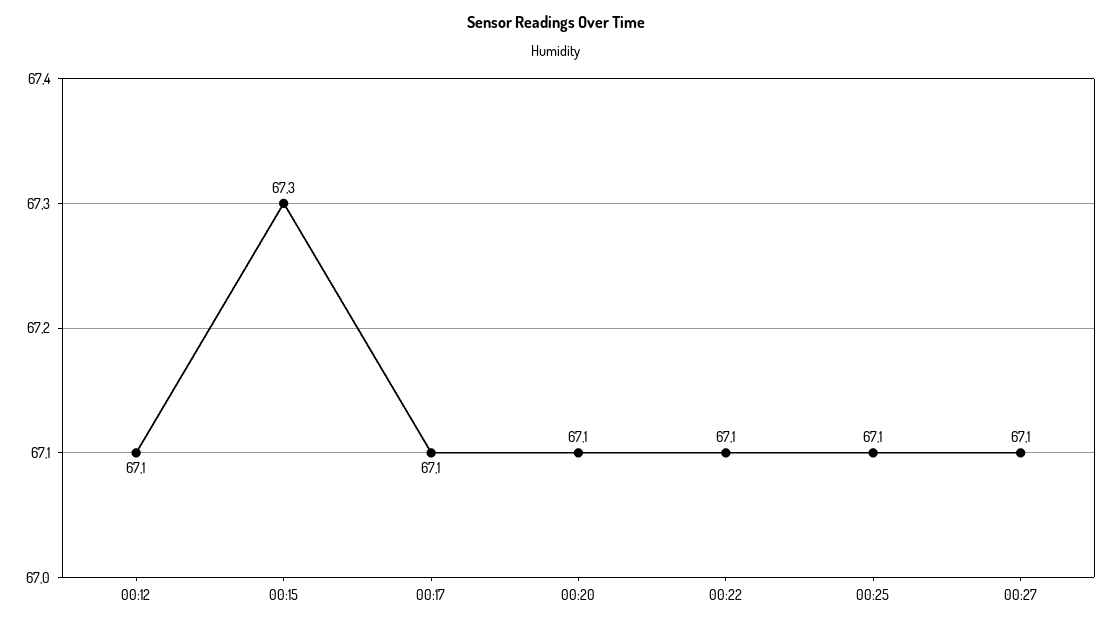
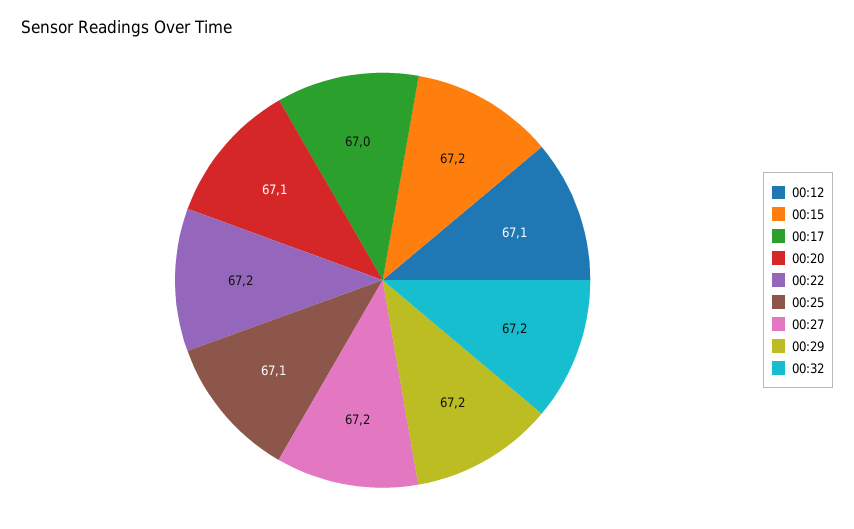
00:15: 67.3 -> 67.2
00:17: 67.1 -> 67
00:22: 67.1 -> 67.2
00:27: 67.1 -> 67.2
00:29: none -> 67.2
00:32: none -> 67.2

